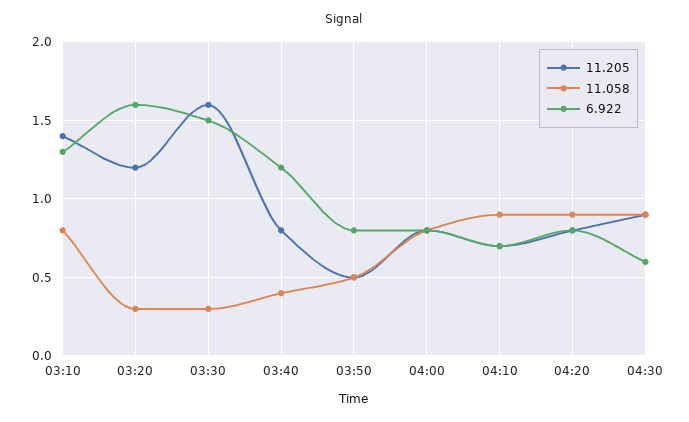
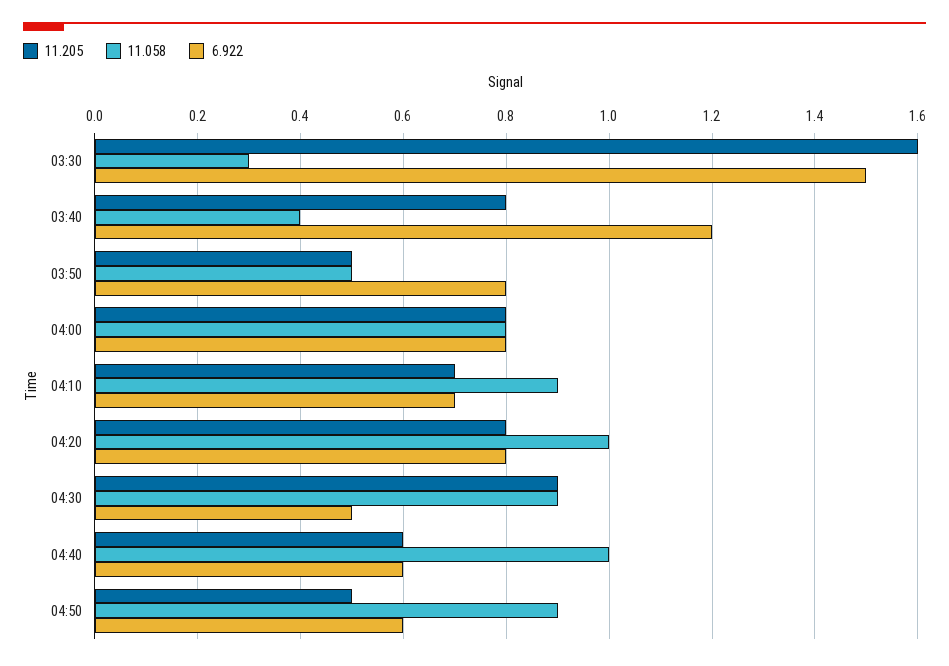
11.205, 03:10: 1.4 -> none
11.058, 03:10: 0.8 -> none
6.922, 03:10: 1.3 -> none
11.205, 03:20: 1.2 -> none
11.058, 03:20: 0.3 -> none
6.922, 03:20: 1.6 -> none
11.058, 04:20: 0.9 -> 1
6.922, 04:30: 0.6 -> 0.5
11.205, 04:40: none -> 0.6
11.058, 04:40: none -> 1
6.922, 04:40: none -> 0.6
11.205, 04:50: none -> 0.5
11.058, 04:50: none -> 0.9
6.922, 04:50: none -> 0.6

